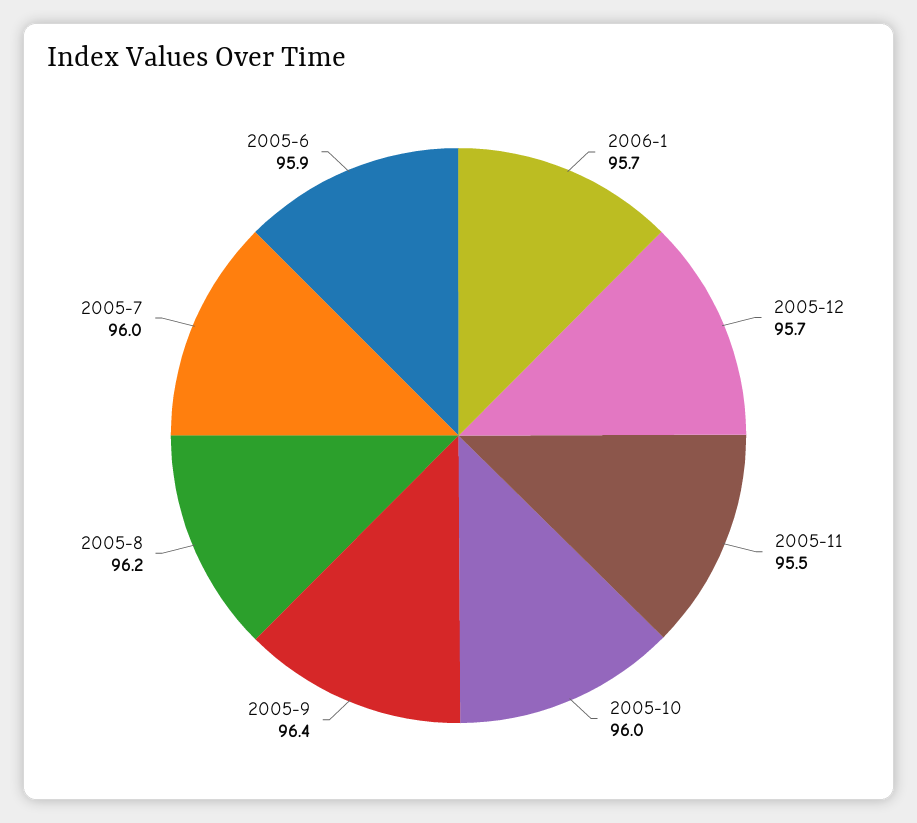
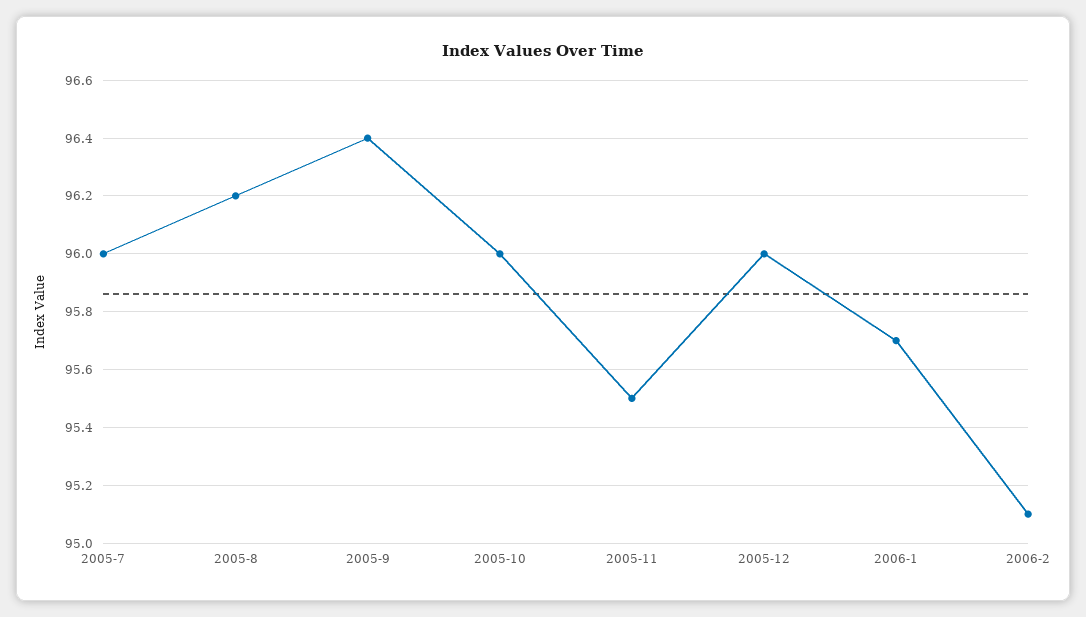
2005-12: 95.7 -> 96
2005-6: 95.9 -> none
2006-2: none -> 95.1

